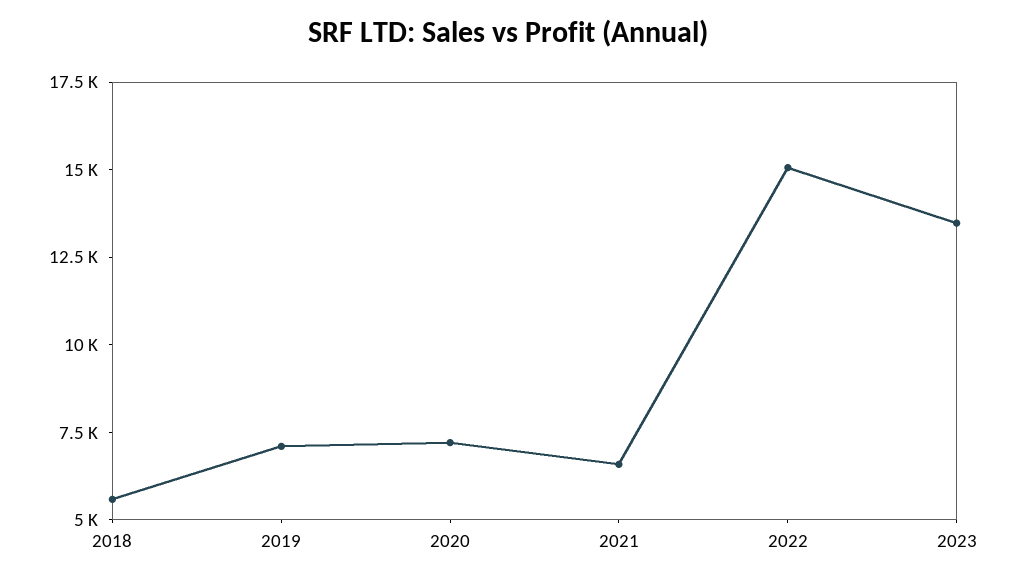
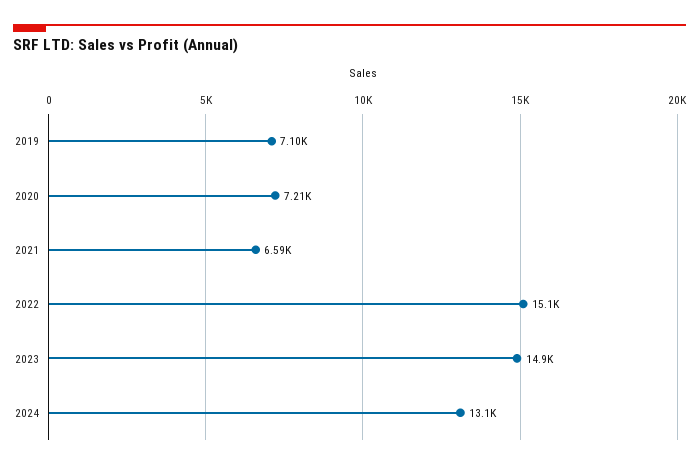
2018: 5500 -> none
2023: 13500 -> 14900
2024: none -> 13100

